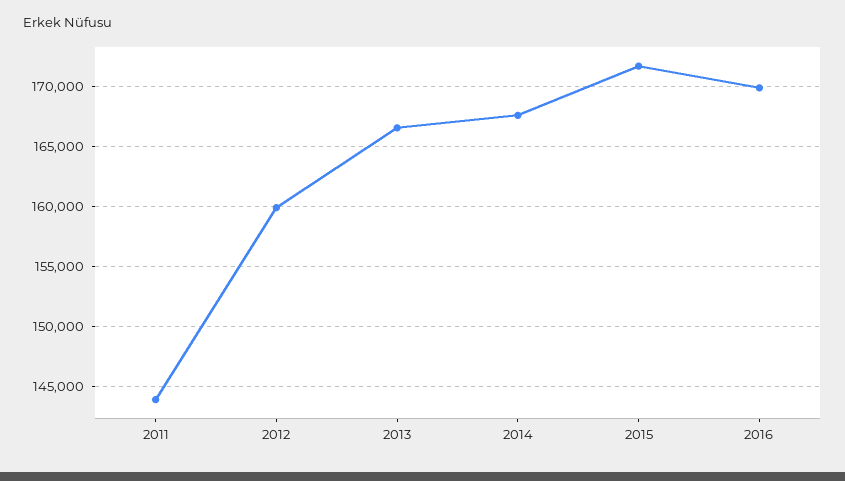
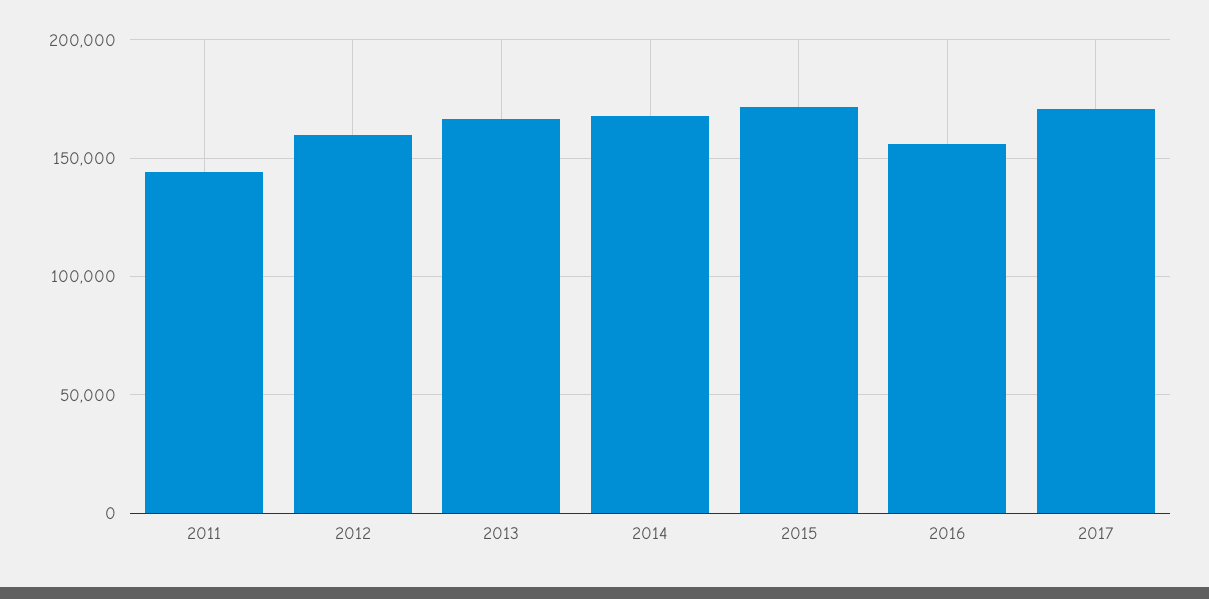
2016: 170000 -> 155000
2017: none -> 170000

